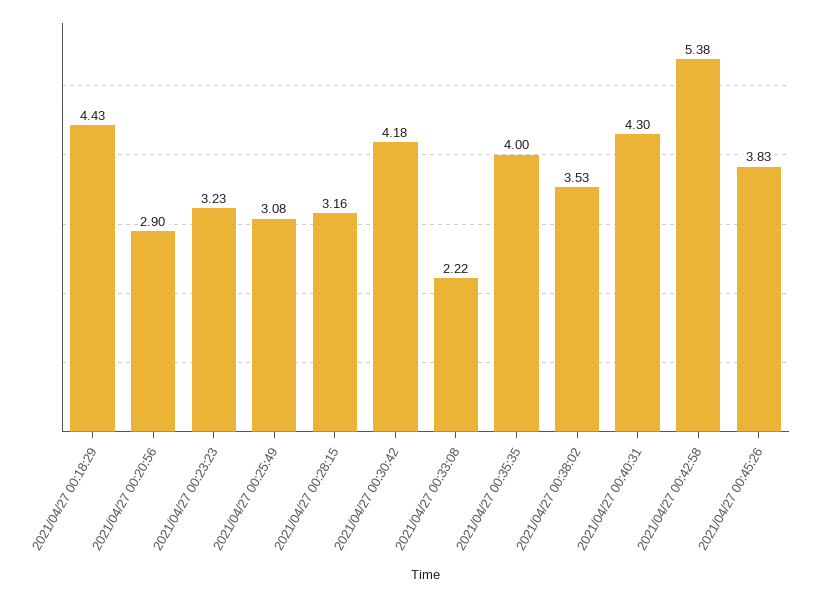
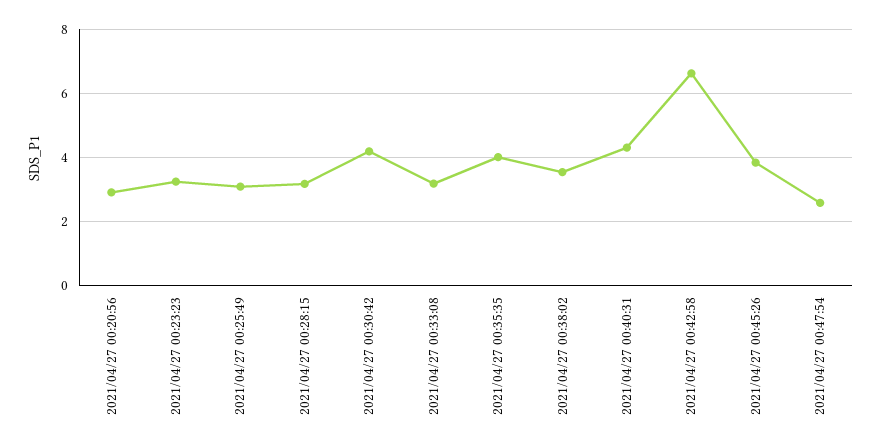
2021/04/27 00:18:29: 4.43 -> none
2021/04/27 00:33:08: 2.22 -> 3.2
2021/04/27 00:42:58: 5.38 -> 6.6
2021/04/27 00:47:54: none -> 2.6

